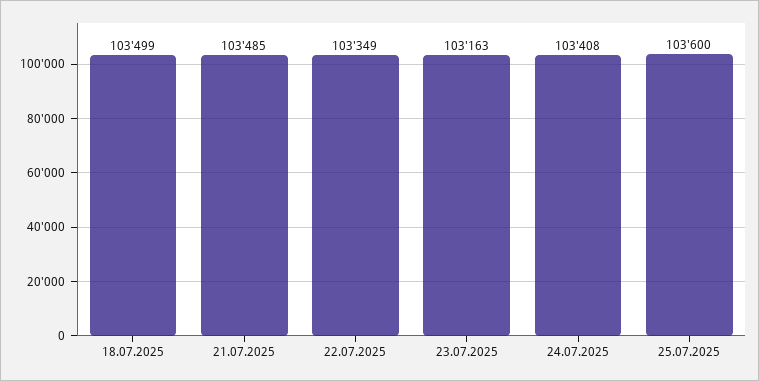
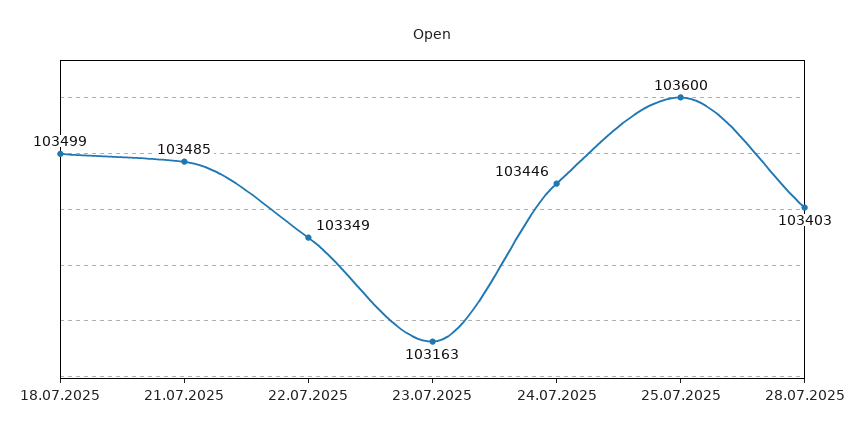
24.07.2025: 103408 -> 103446
28.07.2025: none -> 103403

